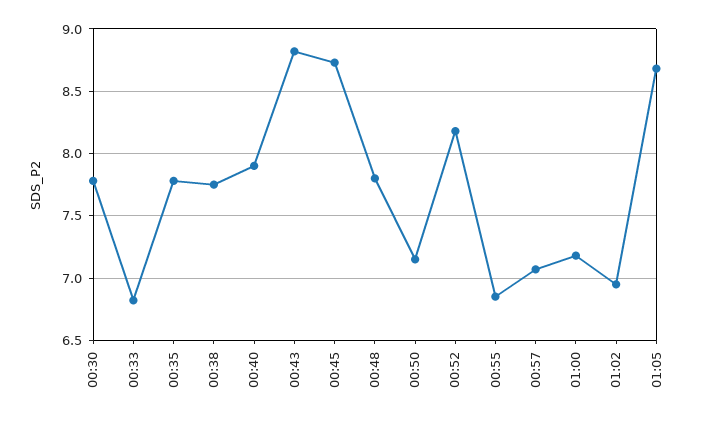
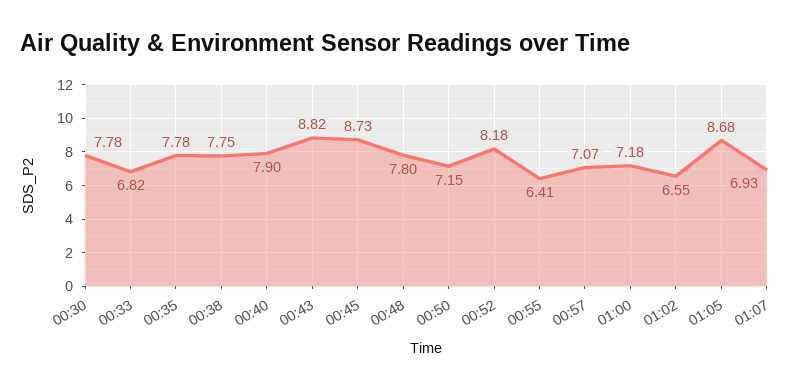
00:55: 6.85 -> 6.41
01:02: 6.95 -> 6.55
01:07: none -> 6.93

